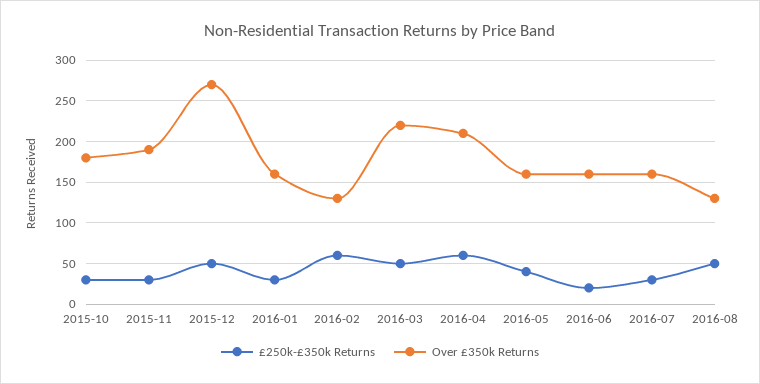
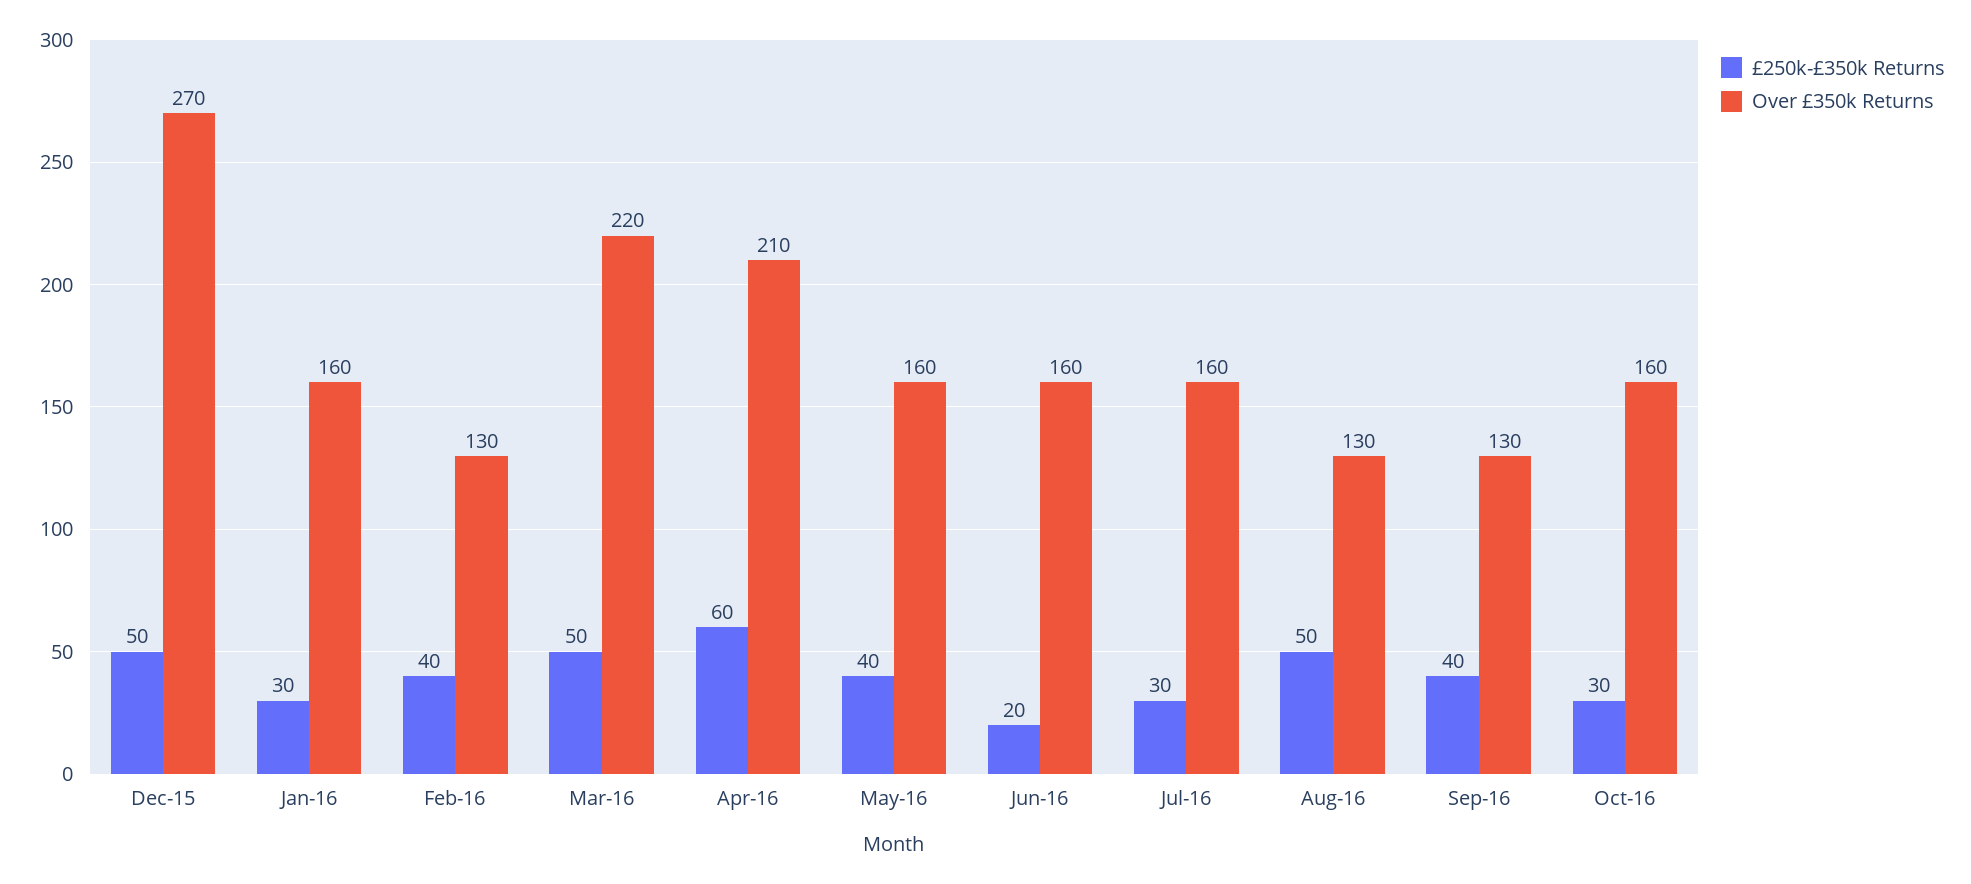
£250k-£350k Returns, 2015-10: 30 -> none
Over £350k Returns, 2015-10: 180 -> none
£250k-£350k Returns, 2015-11: 30 -> none
Over £350k Returns, 2015-11: 190 -> none
£250k-£350k Returns, 2016-02: 60 -> 40
£250k-£350k Returns, Sep-16: none -> 40
Over £350k Returns, Sep-16: none -> 130
£250k-£350k Returns, Oct-16: none -> 30
Over £350k Returns, Oct-16: none -> 160

